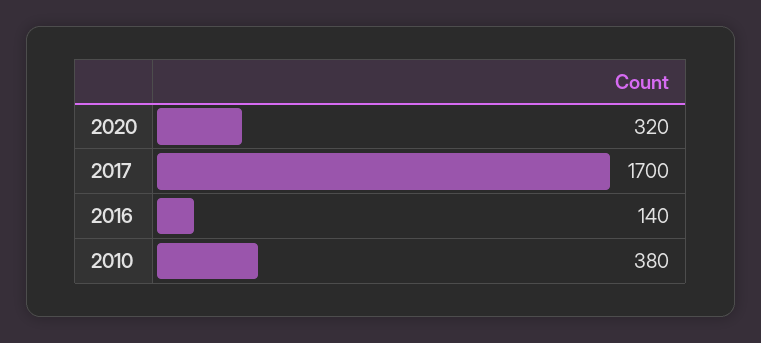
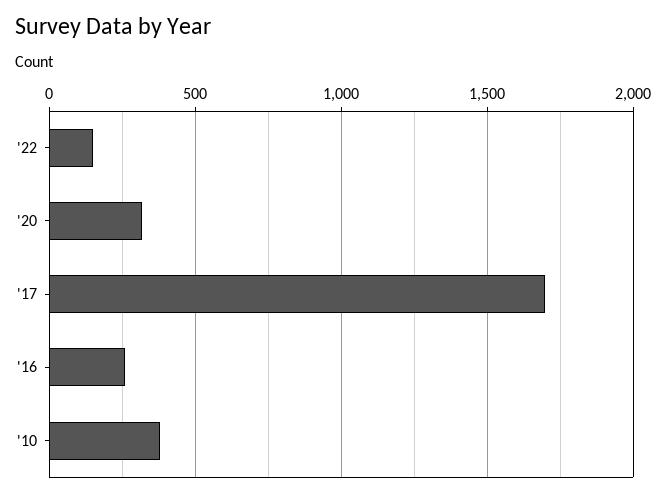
2016: 140 -> 250
'22: none -> 150

